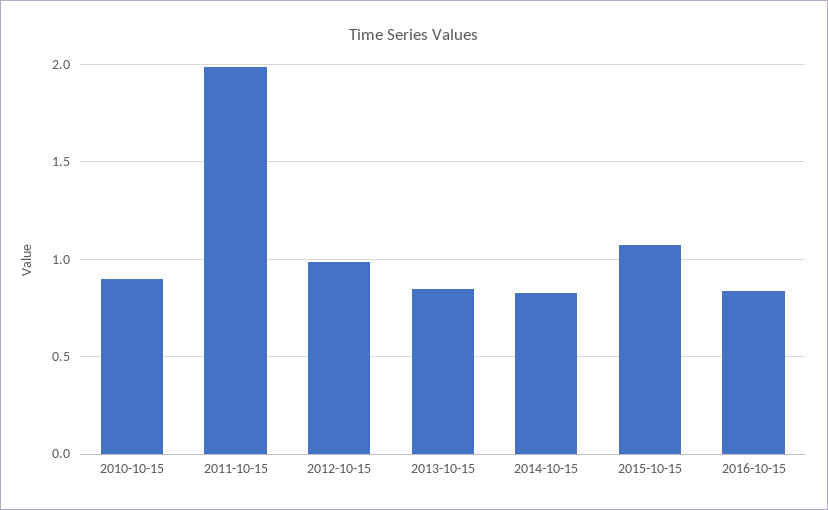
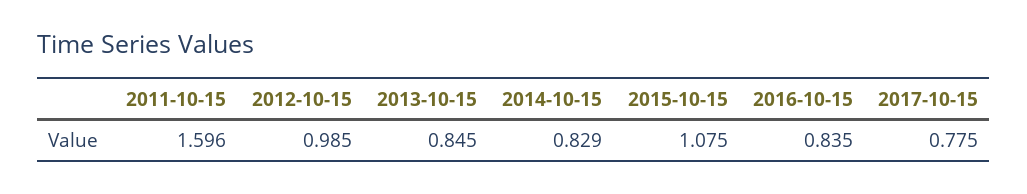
2010-10-15: 0.9 -> none
2011-10-15: 2 -> 1.596
2017-10-15: none -> 0.775

